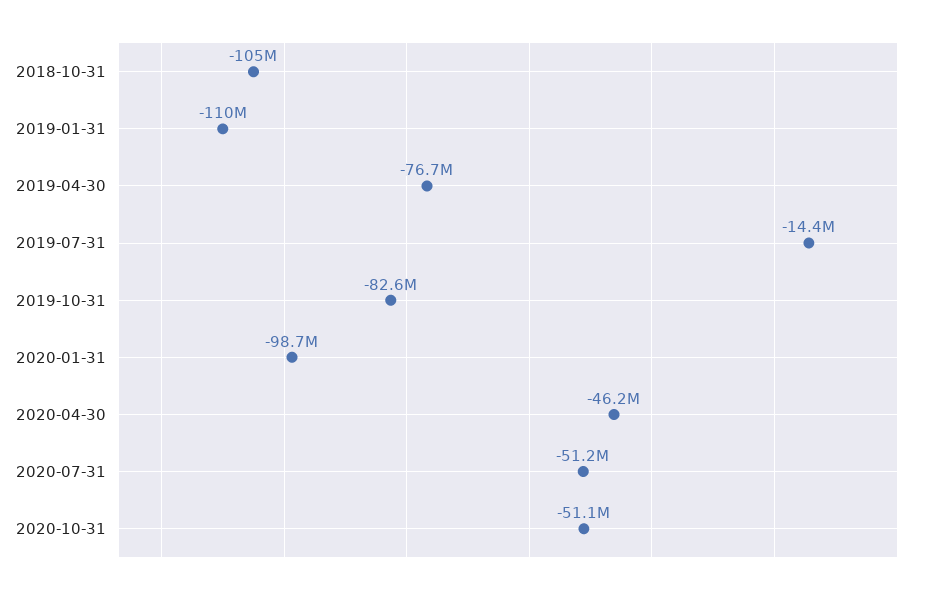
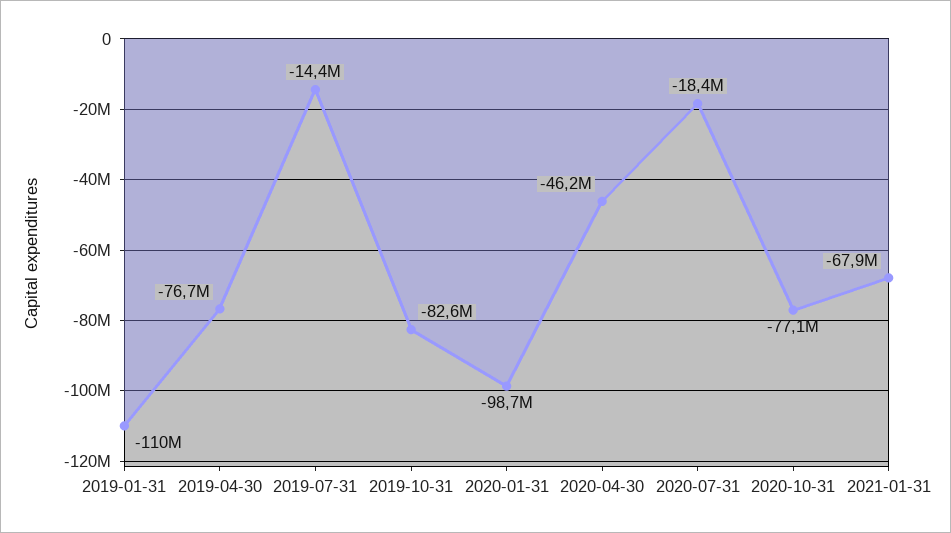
2018-10-31: -105000000 -> none
2020-07-31: -51200000 -> -18400000
2020-10-31: -51100000 -> -77100000
2021-01-31: none -> -67900000

